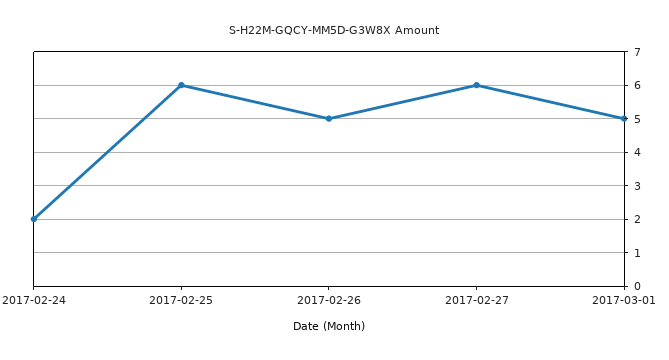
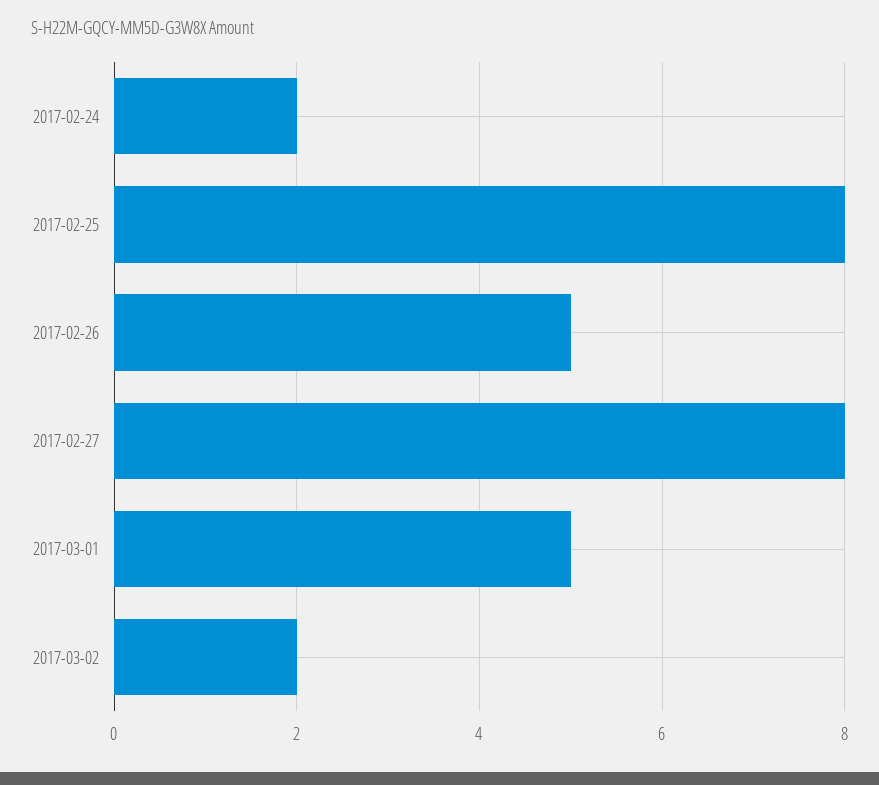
2017-02-25: 6 -> 8
2017-02-27: 6 -> 8
2017-03-02: none -> 2

